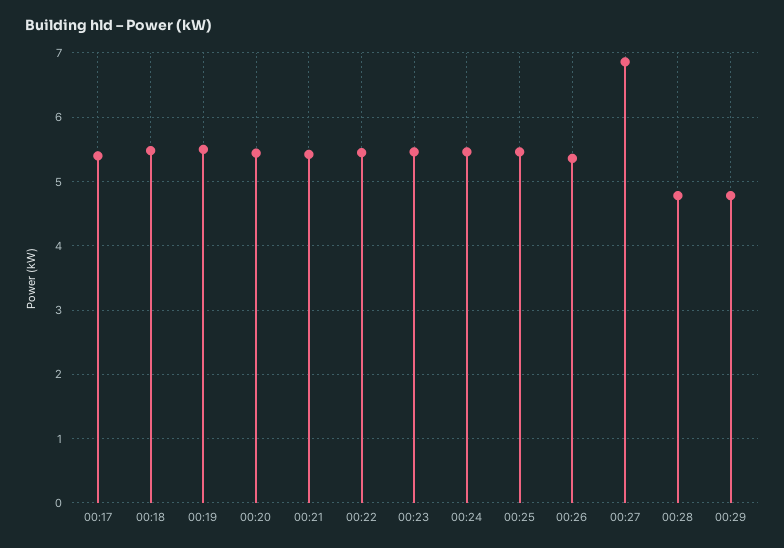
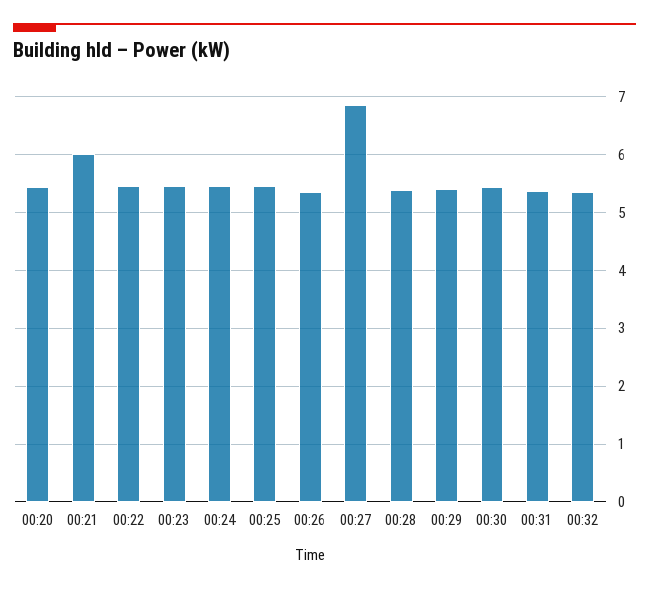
00:17: 5.4 -> none
00:18: 5.5 -> none
00:19: 5.5 -> none
00:21: 5.4 -> 6
00:28: 4.8 -> 5.4
00:29: 4.8 -> 5.4
00:30: none -> 5.4
00:31: none -> 5.4
00:32: none -> 5.4

